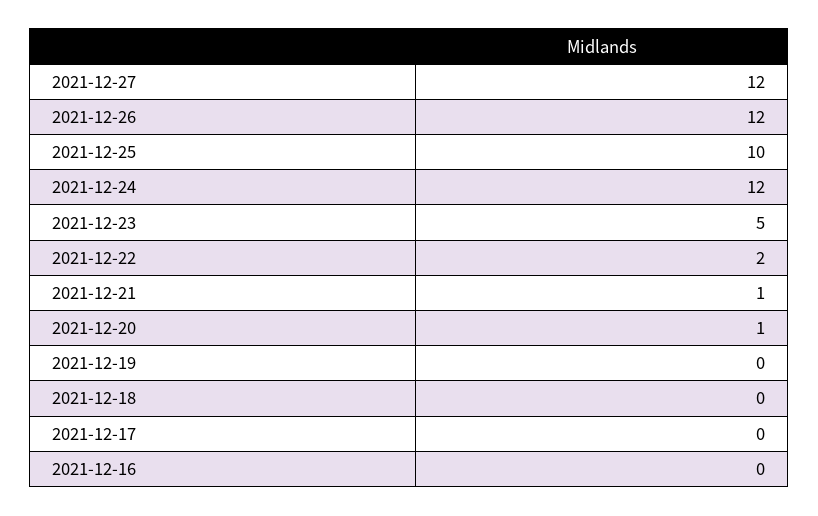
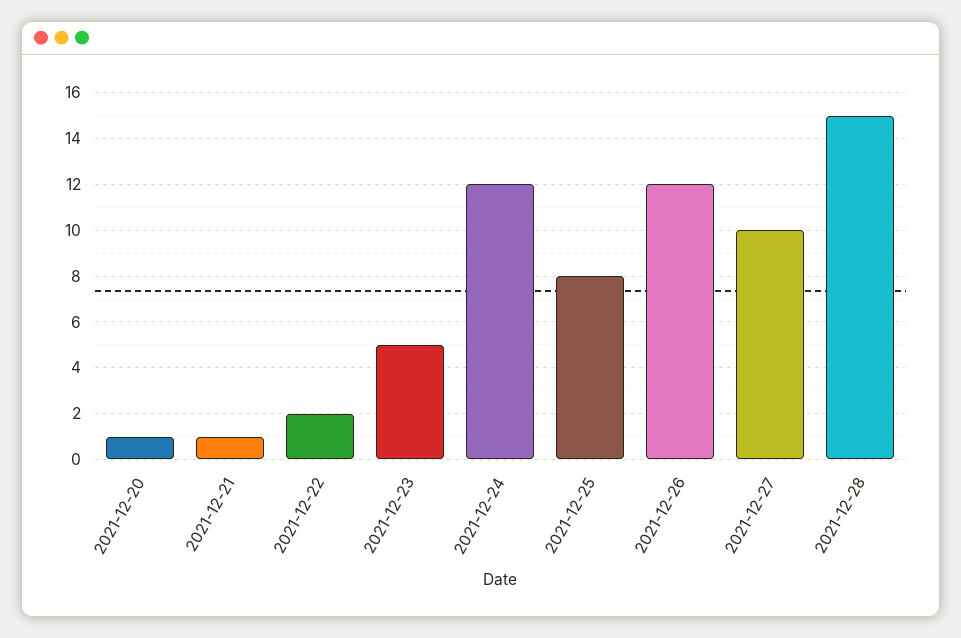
2021-12-27: 12 -> 10
2021-12-25: 10 -> 8
2021-12-19: 0 -> none
2021-12-18: 0 -> none
2021-12-17: 0 -> none
2021-12-16: 0 -> none
2021-12-28: none -> 15

